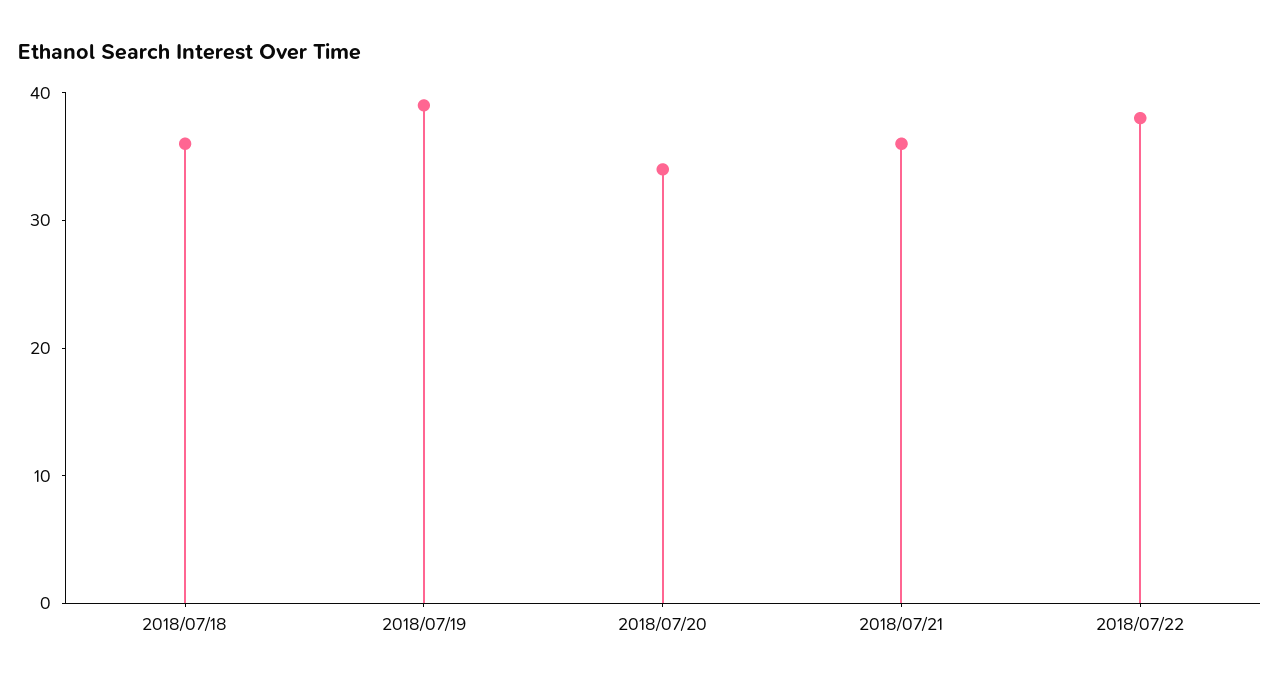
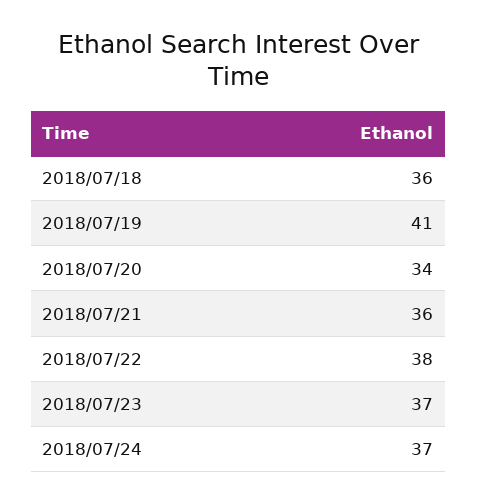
2018/07/19: 39 -> 41
2018/07/23: none -> 37
2018/07/24: none -> 37

